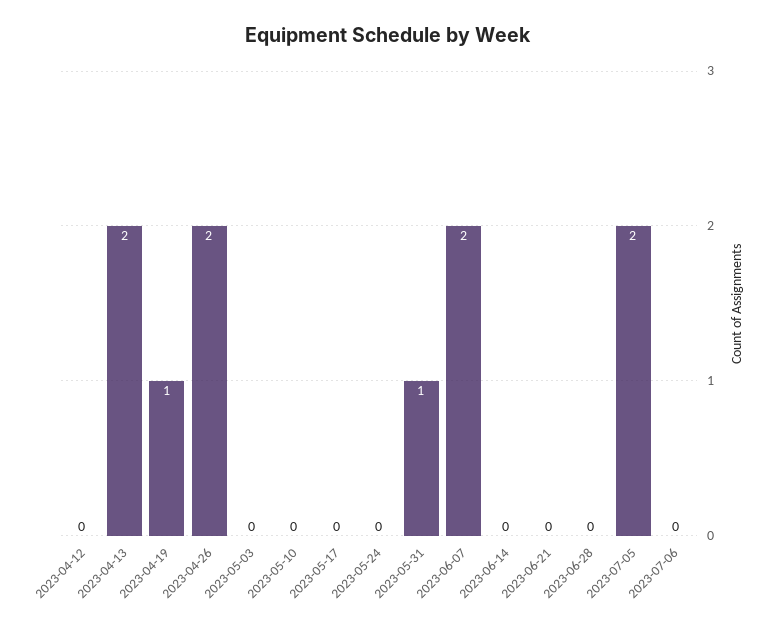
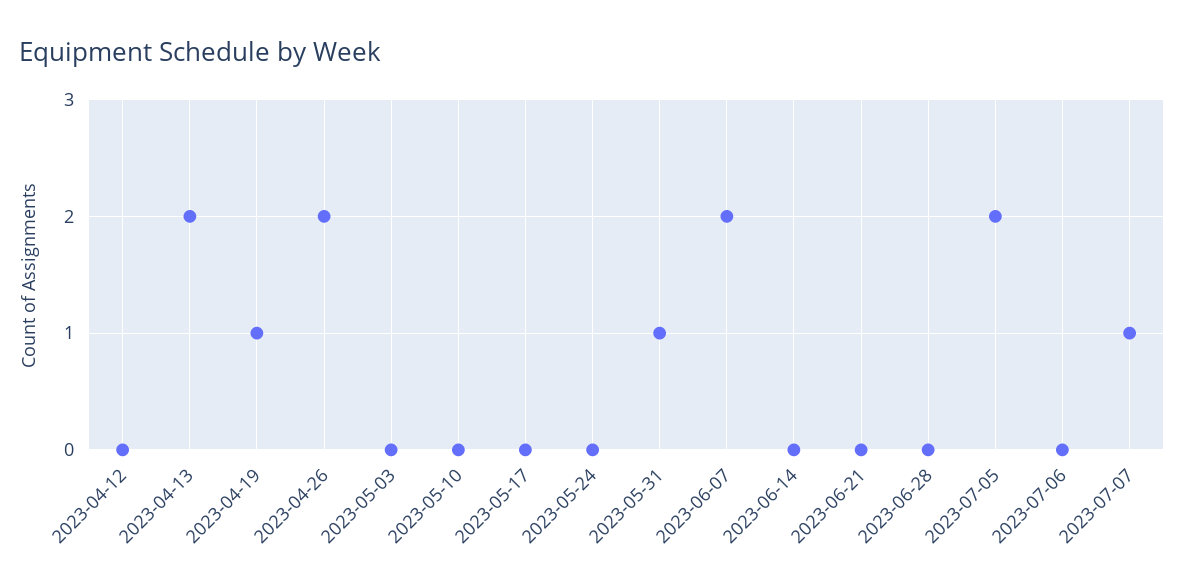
2023-07-07: none -> 1

